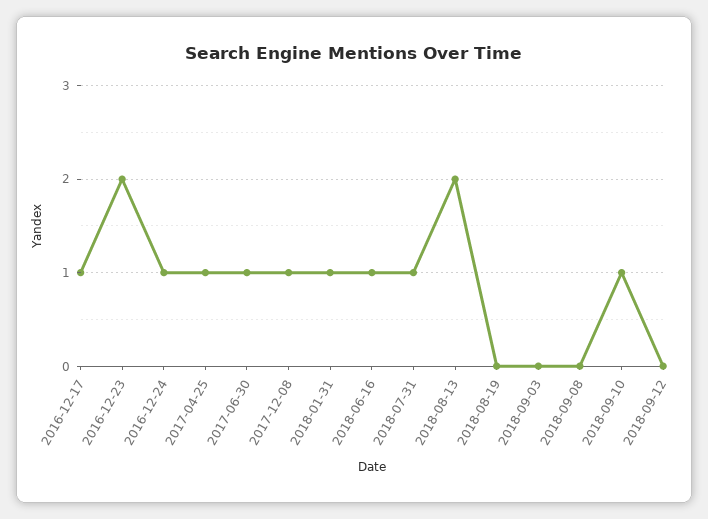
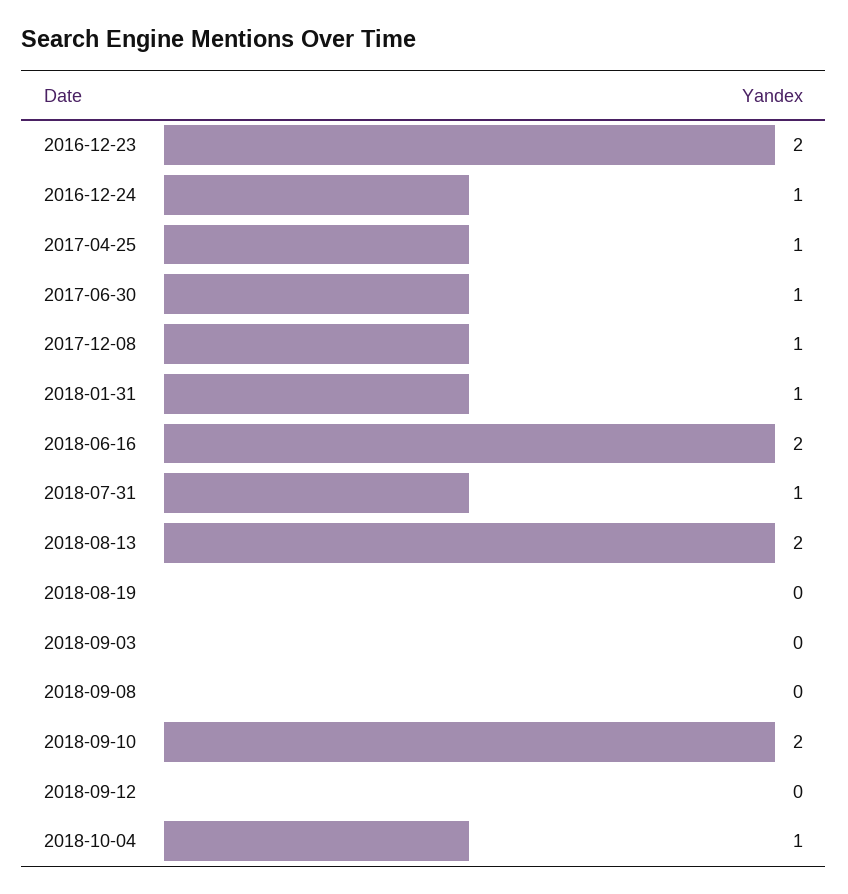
2016-12-17: 1 -> none
2018-06-16: 1 -> 2
2018-09-10: 1 -> 2
2018-10-04: none -> 1

